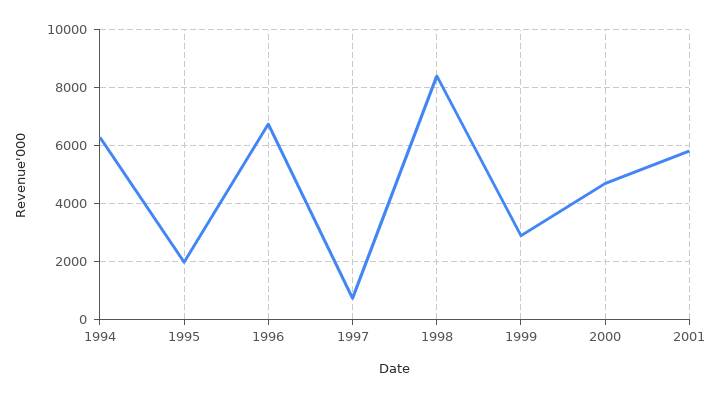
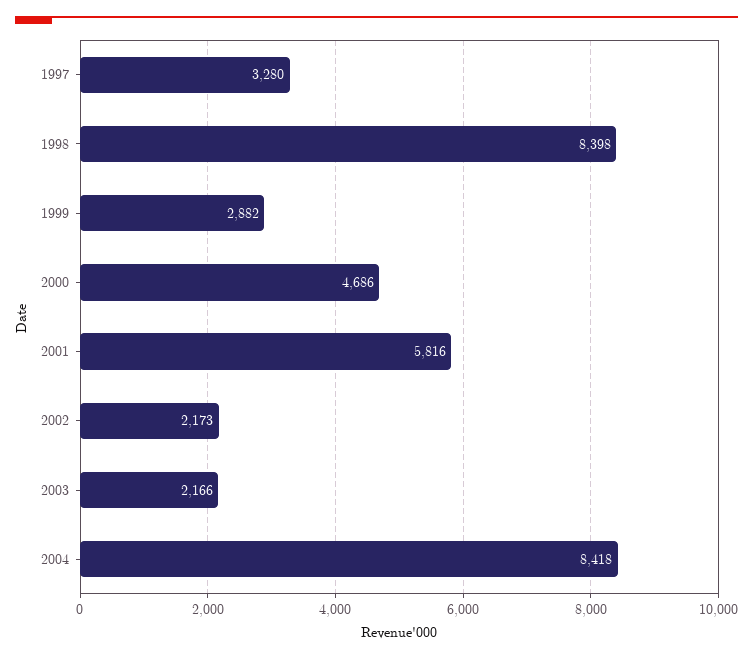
1994: 6250 -> none
1995: 2000 -> none
1996: 6750 -> none
1997: 750 -> 3280
2002: none -> 2173
2003: none -> 2166
2004: none -> 8418

